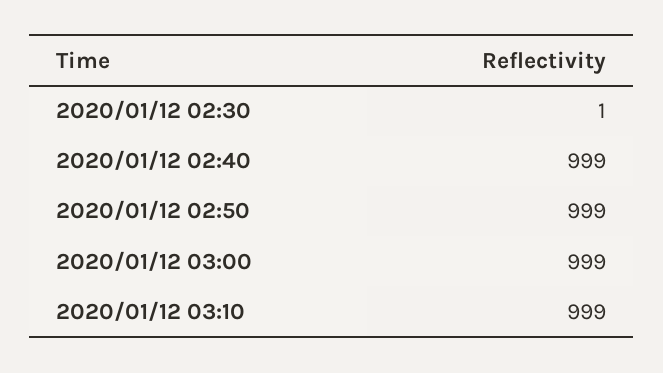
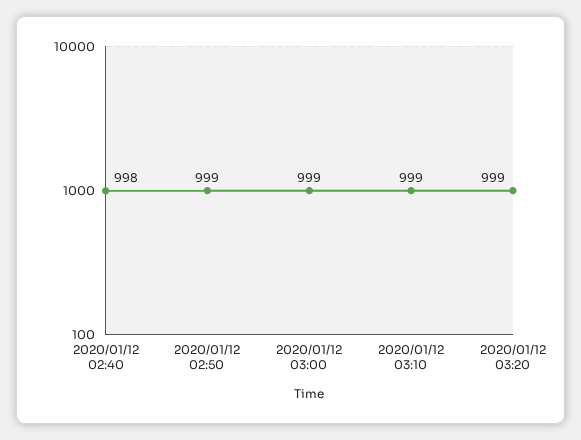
2020/01/12 02:30: 1 -> none
2020/01/12 02:40: 999 -> 998
2020/01/12 03:20: none -> 999

